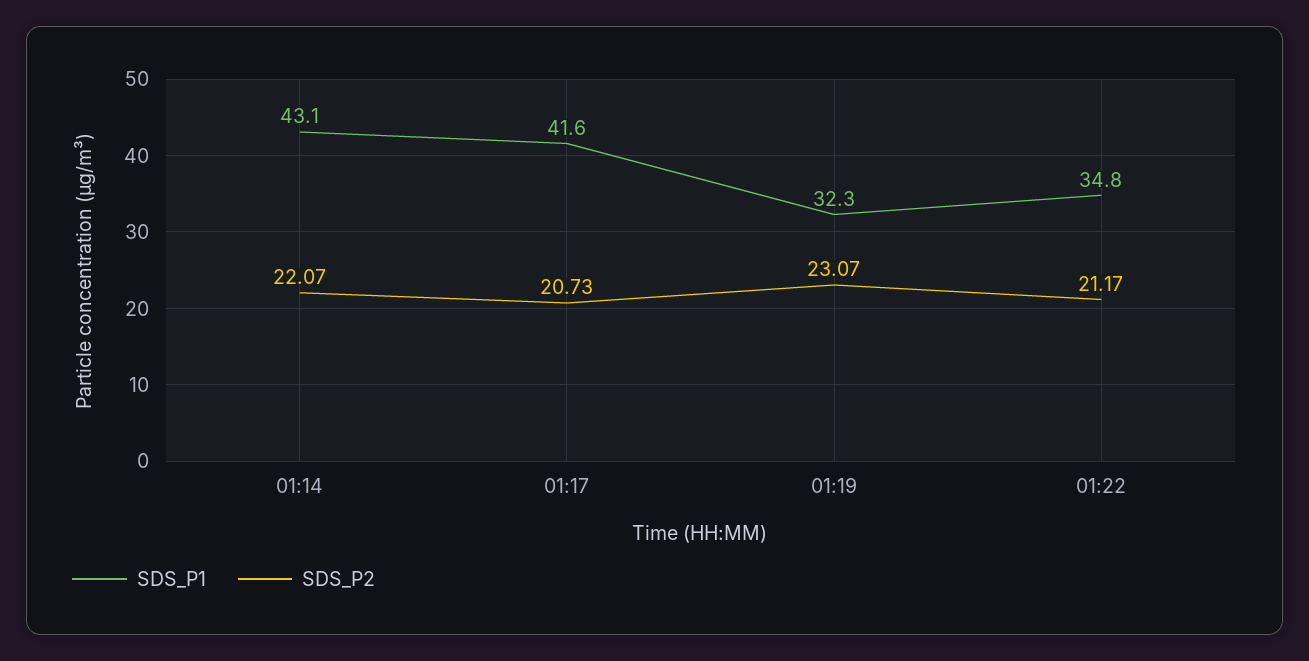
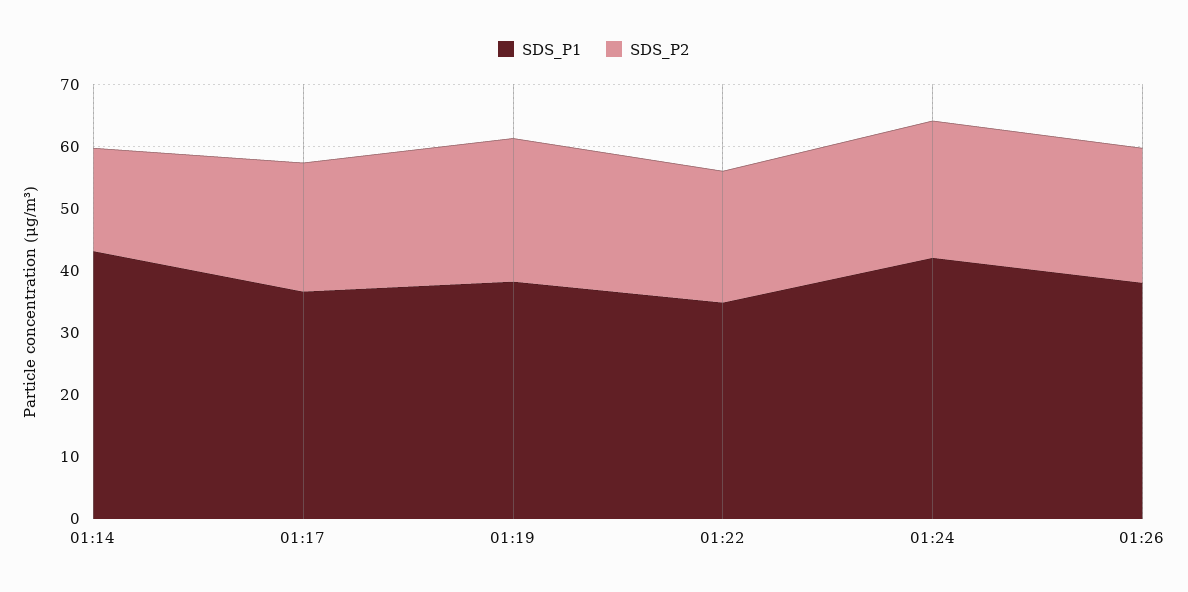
SDS_P2, 01:14: 22.07 -> 16
SDS_P1, 01:17: 41.6 -> 36
SDS_P1, 01:19: 32.3 -> 38
SDS_P1, 01:24: none -> 42
SDS_P2, 01:24: none -> 22
SDS_P1, 01:26: none -> 38
SDS_P2, 01:26: none -> 22

